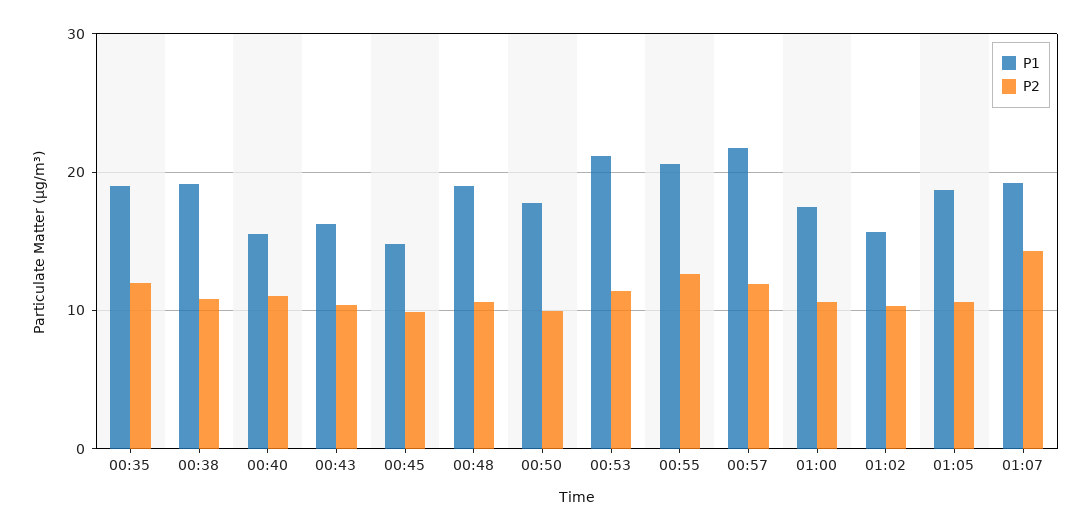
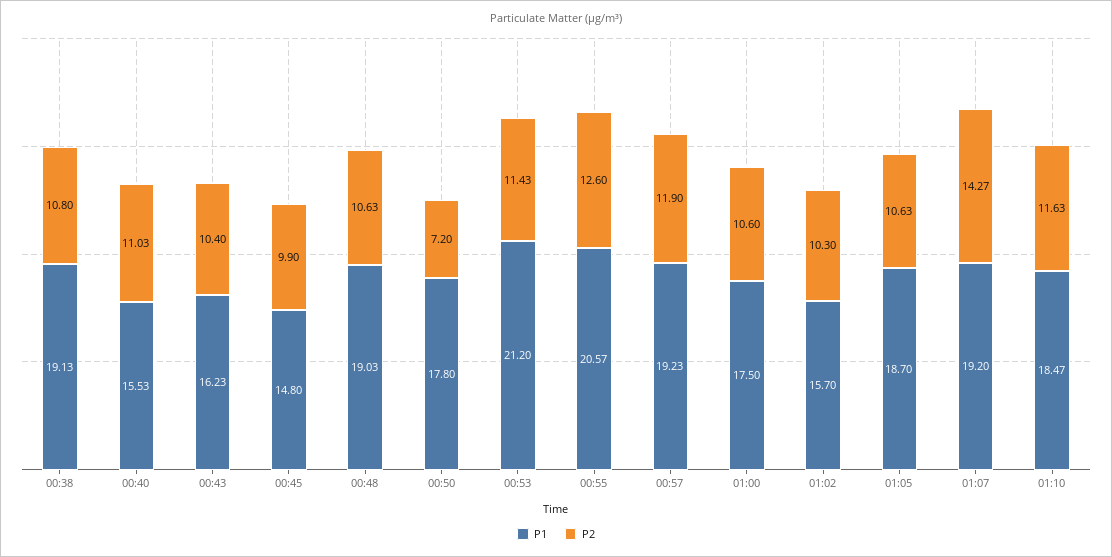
P1, 00:35: 19 -> none
P2, 00:35: 12 -> none
P2, 00:50: 10 -> 7.2
P1, 00:57: 22 -> 19.23
P1, 01:10: none -> 18.47
P2, 01:10: none -> 11.63

